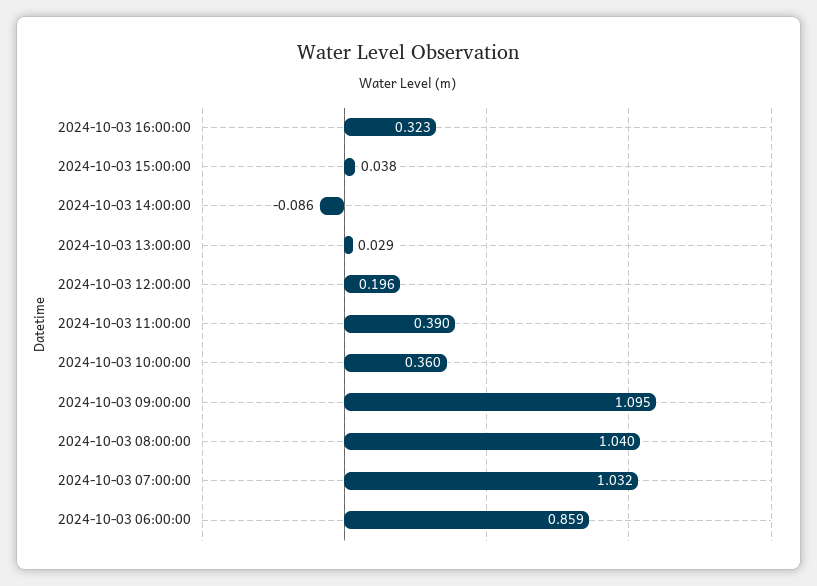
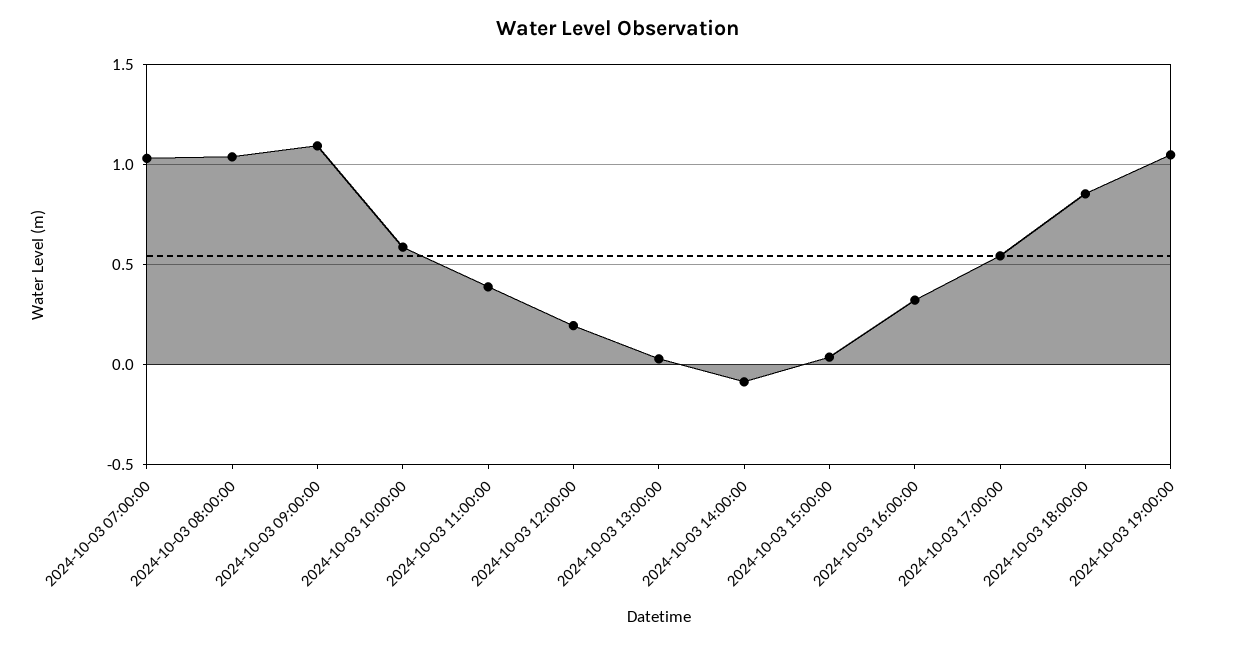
2024-10-03 10:00:00: 0.36 -> 0.6
2024-10-03 06:00:00: 0.859 -> none
2024-10-03 17:00:00: none -> 0.55
2024-10-03 18:00:00: none -> 0.85
2024-10-03 19:00:00: none -> 1.05

